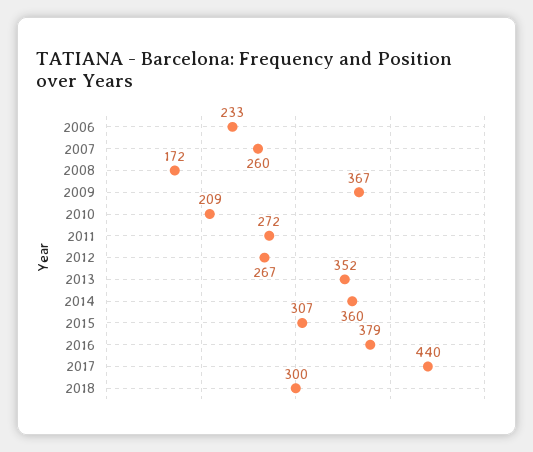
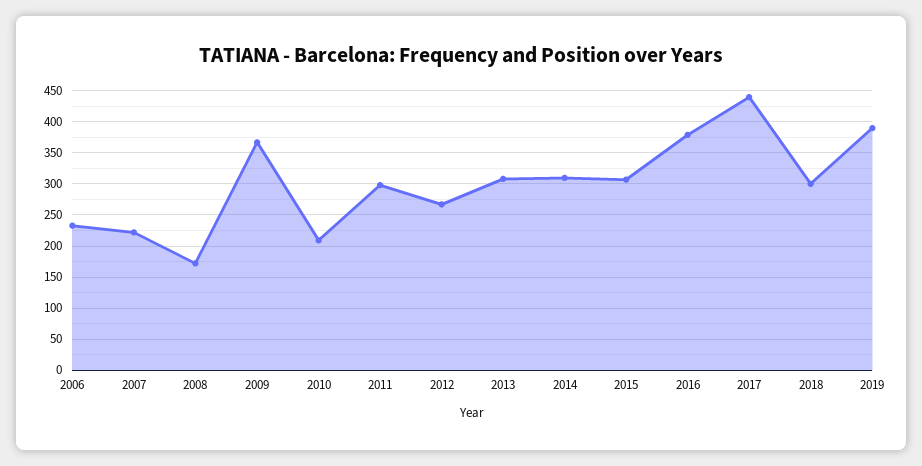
2007: 260 -> 220
2011: 272 -> 300
2013: 352 -> 310
2014: 360 -> 310
2019: none -> 390

